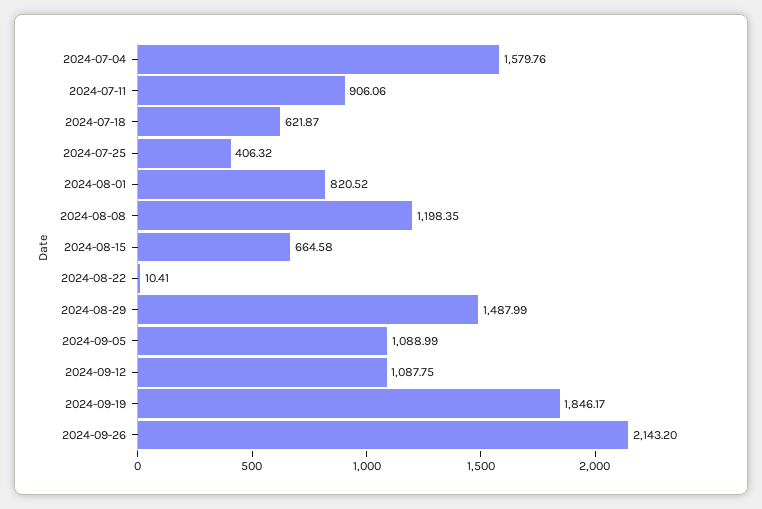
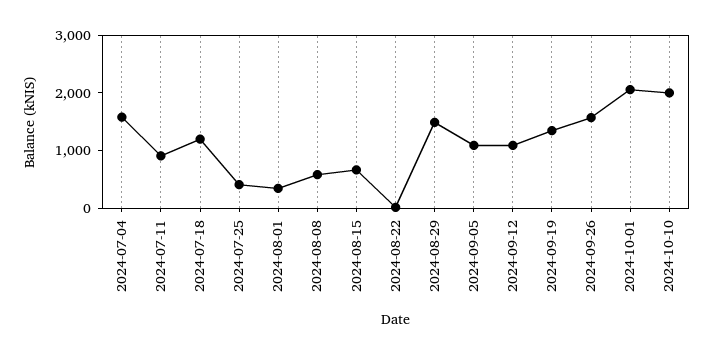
2024-07-18: 621.87 -> 1200
2024-08-01: 820.52 -> 400
2024-08-08: 1198.35 -> 600
2024-09-19: 1846.17 -> 1400
2024-09-26: 2143.2 -> 1600
2024-10-01: none -> 2000
2024-10-10: none -> 2000

